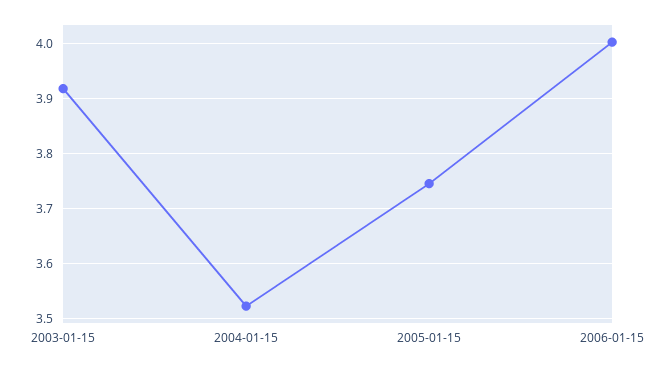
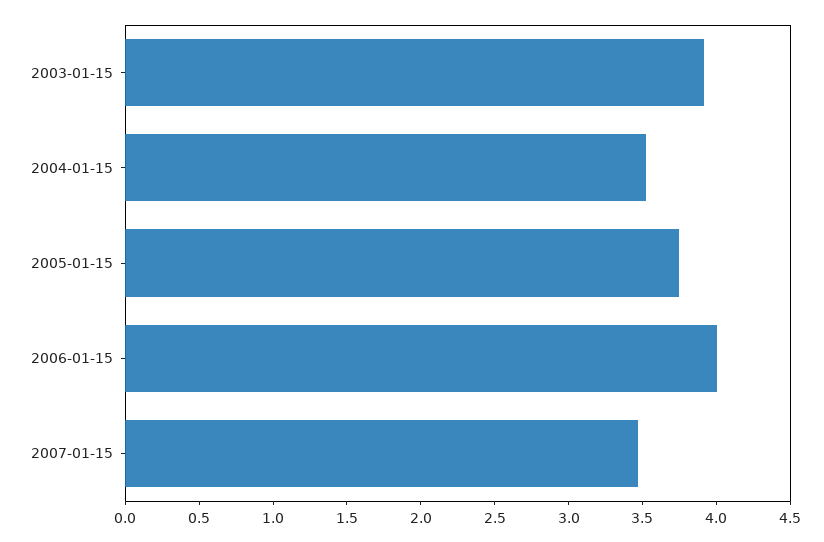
2007-01-15: none -> 3.5

